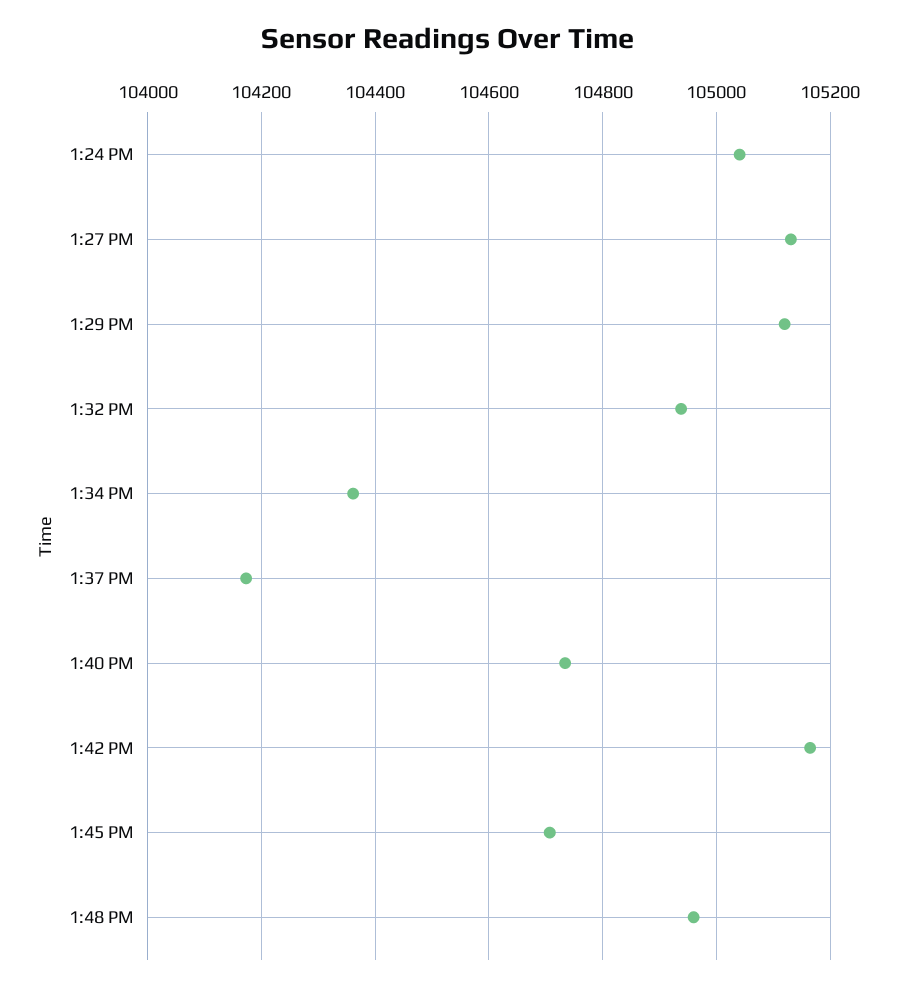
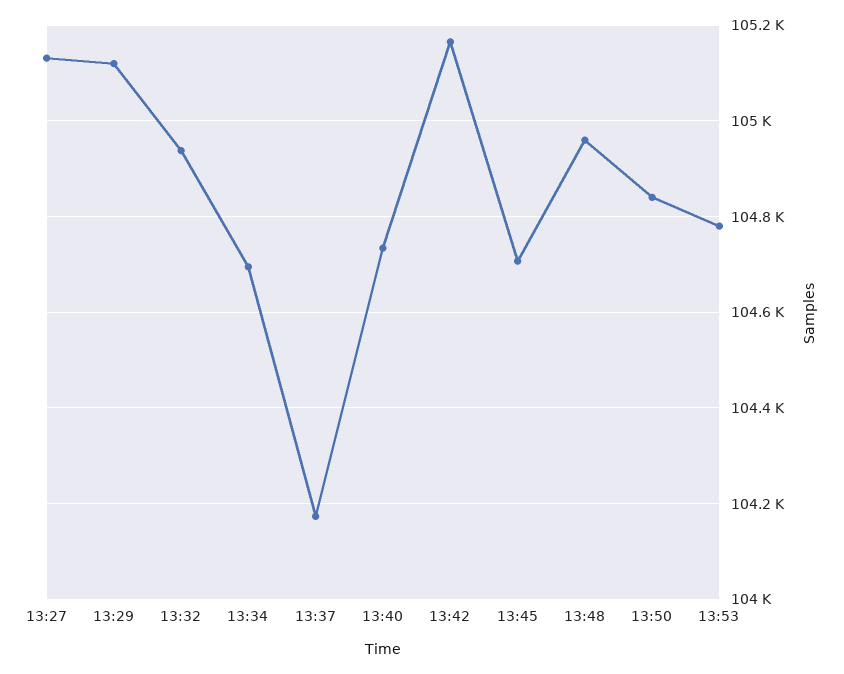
1:24 PM: 105040 -> none
1:34 PM: 104360 -> 104700
13:50: none -> 104840
13:53: none -> 104780

